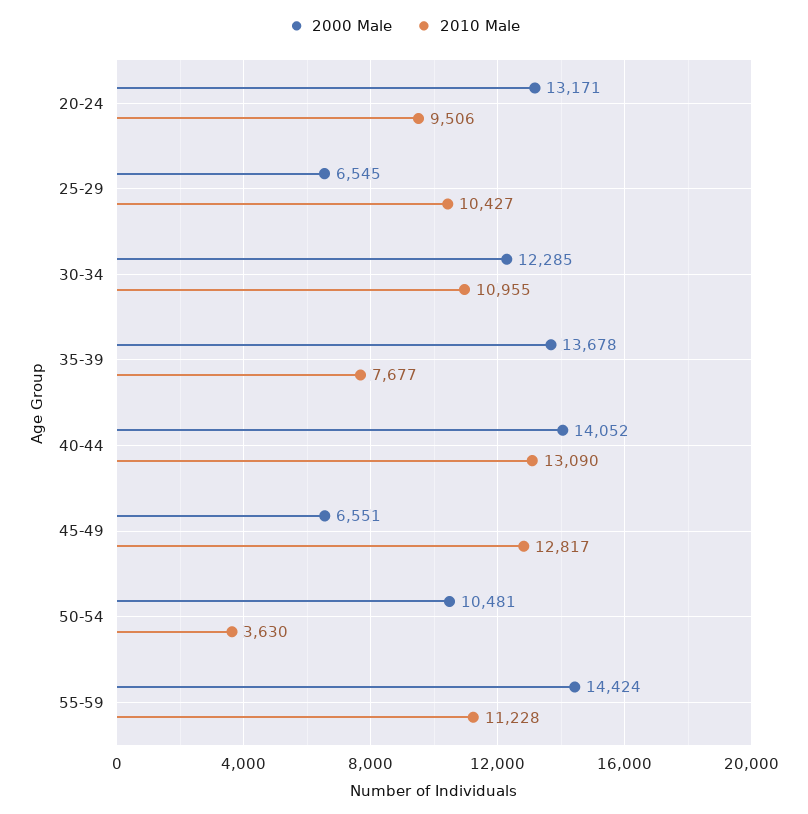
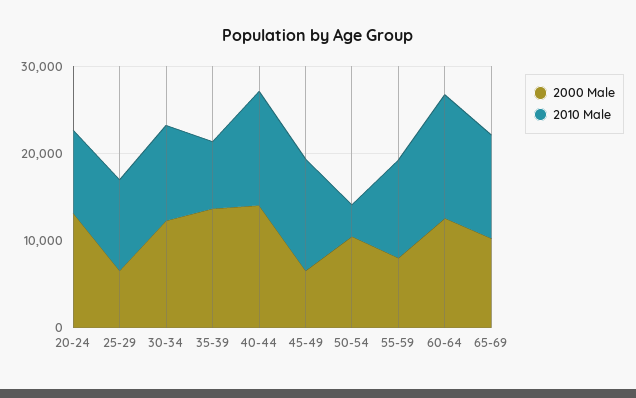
2000 Male, 55-59: 14424 -> 8000
2000 Male, 60-64: none -> 12000
2010 Male, 60-64: none -> 14000
2000 Male, 65-69: none -> 10000
2010 Male, 65-69: none -> 12000

